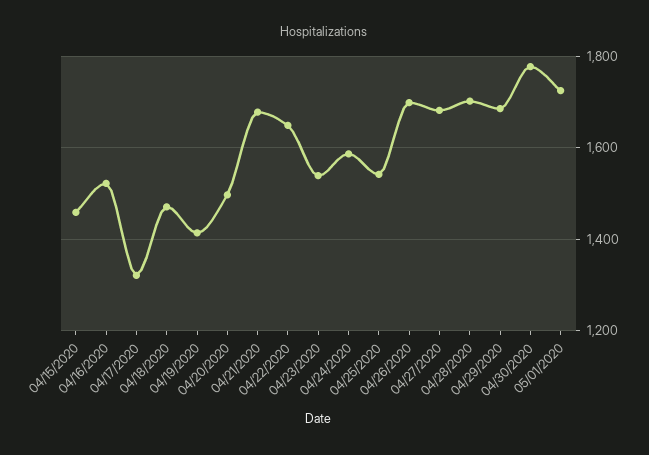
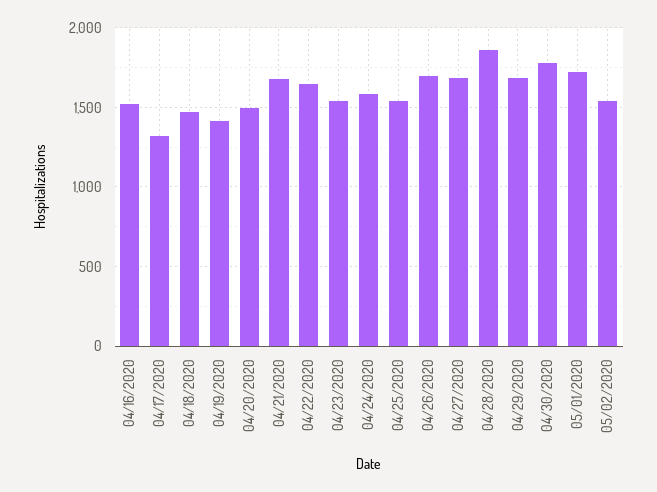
04/15/2020: 1460 -> none
04/28/2020: 1700 -> 1850
05/02/2020: none -> 1550

